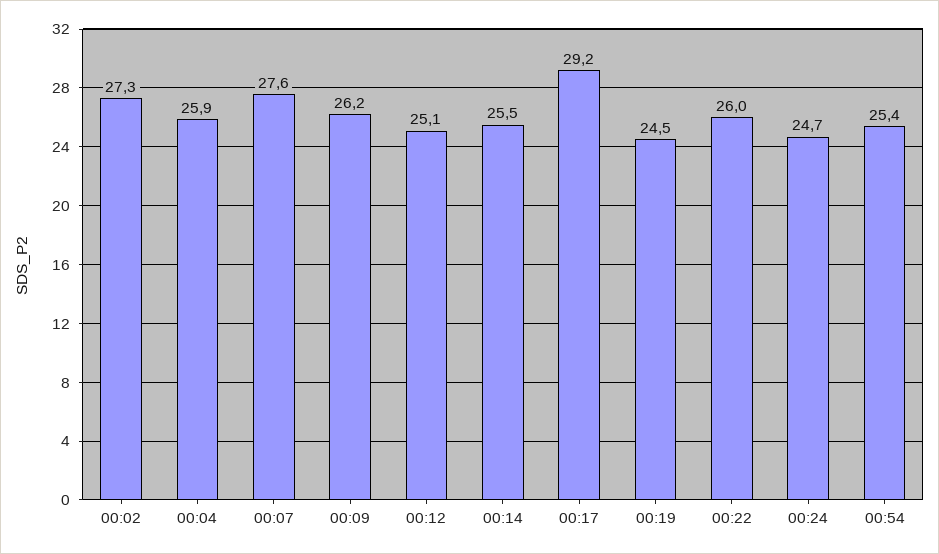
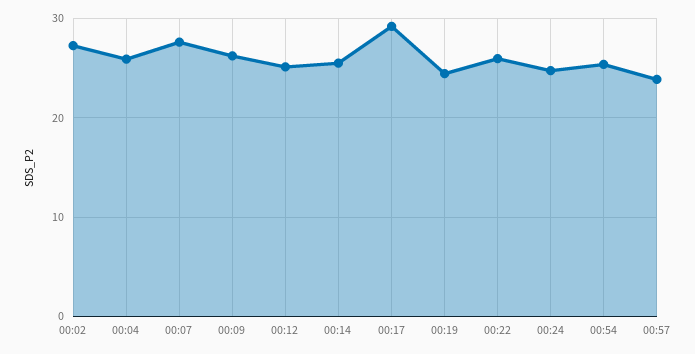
00:57: none -> 24

